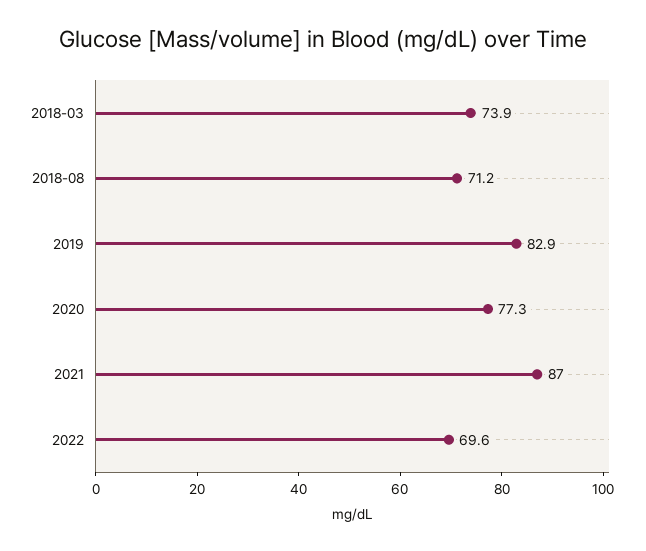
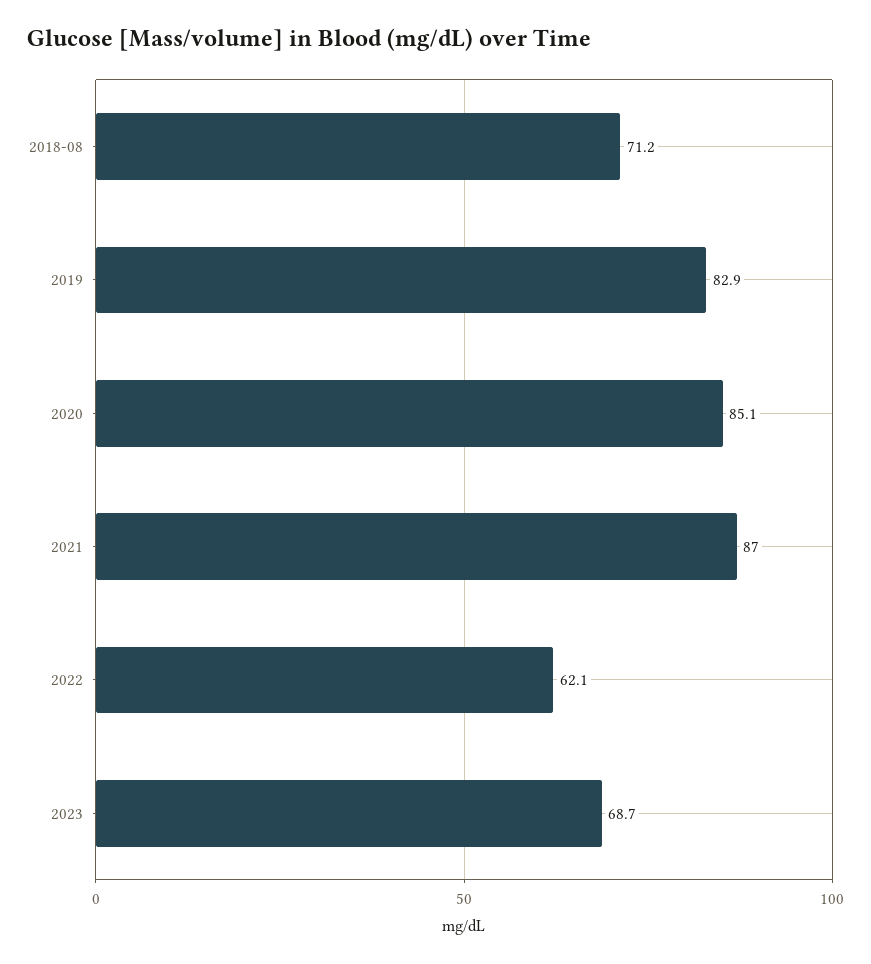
2018-03: 73.9 -> none
2020: 77.3 -> 85.1
2022: 69.6 -> 62.1
2023: none -> 68.7

